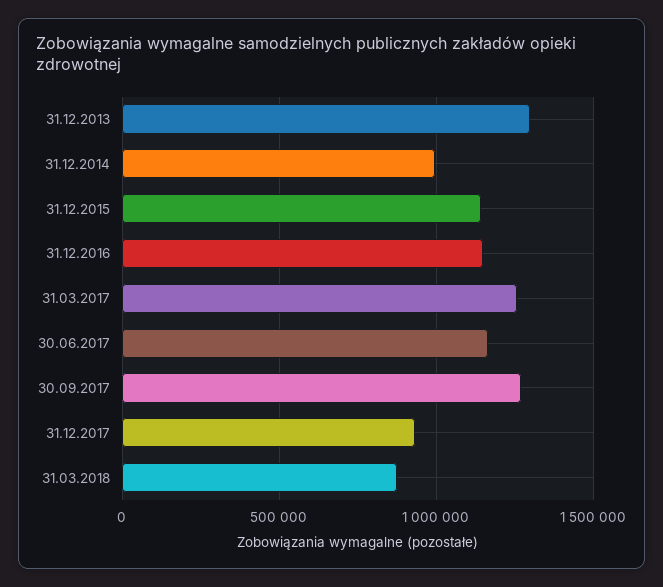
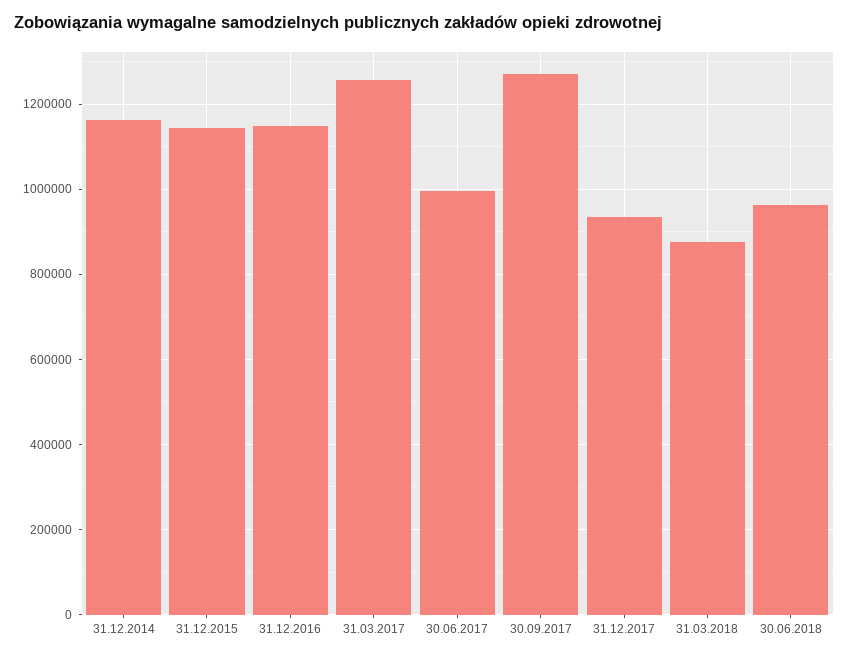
31.12.2013: 1300000 -> none
31.12.2014: 1000000 -> 1160000
30.06.2017: 1150000 -> 1000000
30.06.2018: none -> 960000

